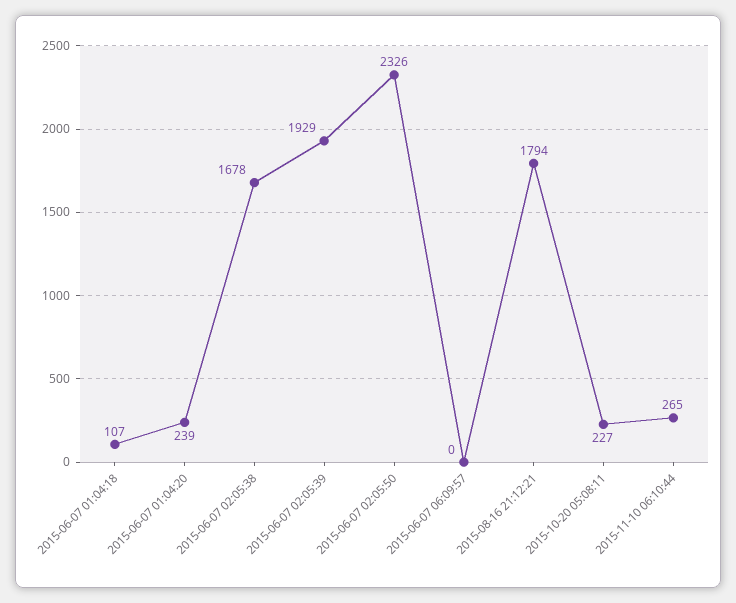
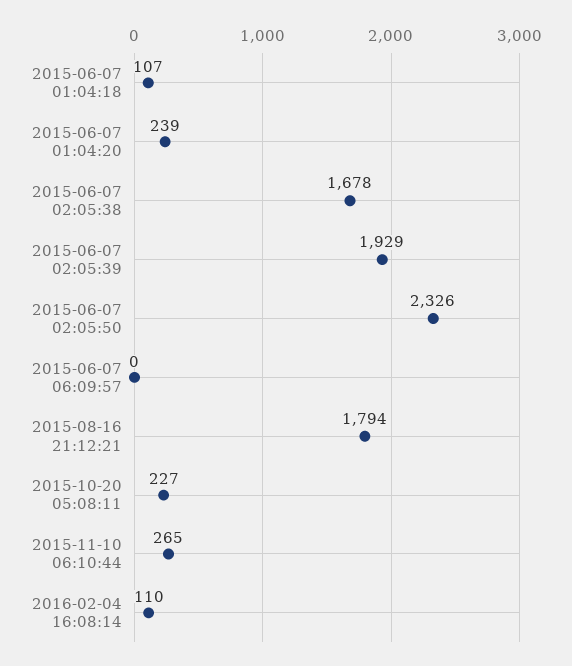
2016-02-04 16:08:14: none -> 110

